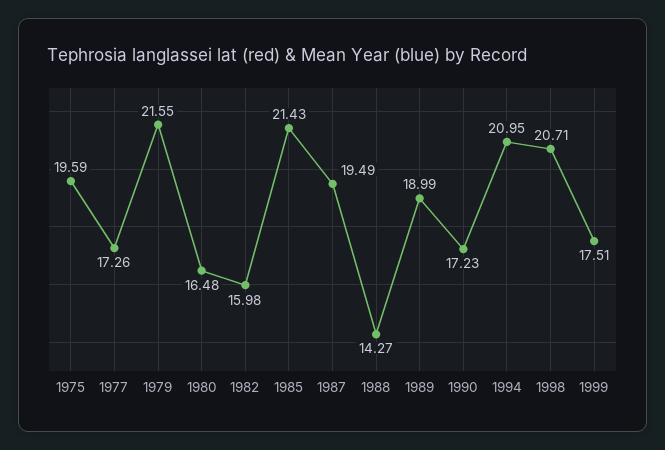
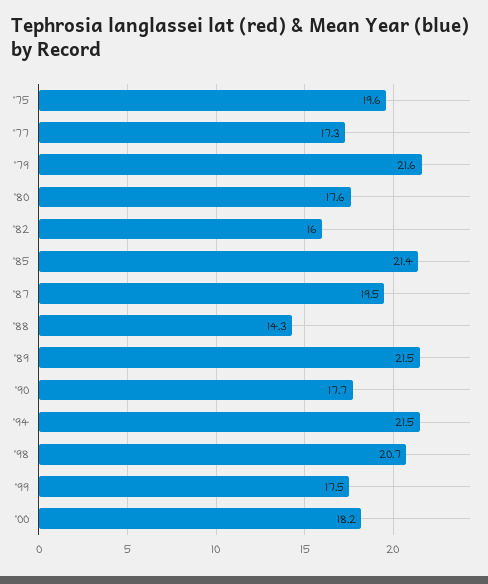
1980: 16.48 -> 17.6
1989: 18.99 -> 21.5
1990: 17.23 -> 17.7
1994: 20.95 -> 21.5
'00: none -> 18.2

